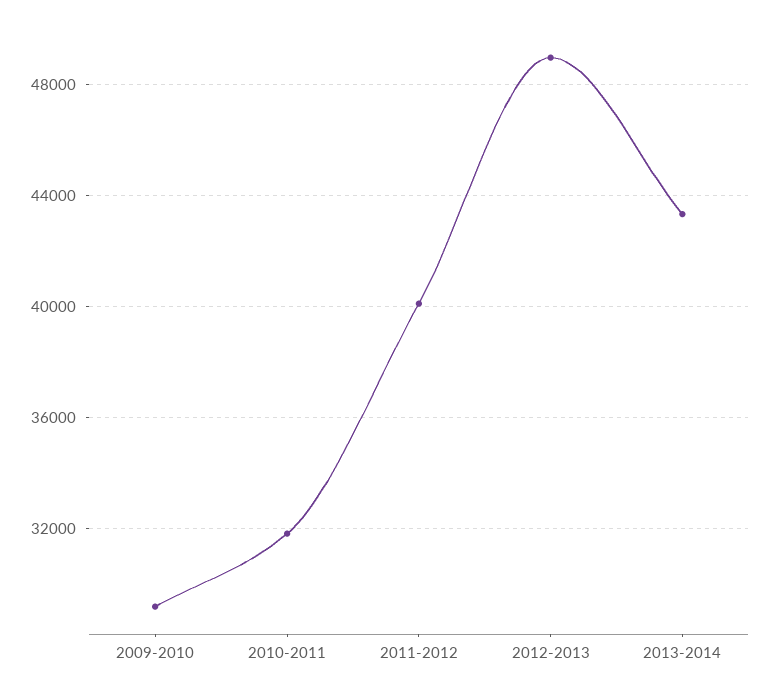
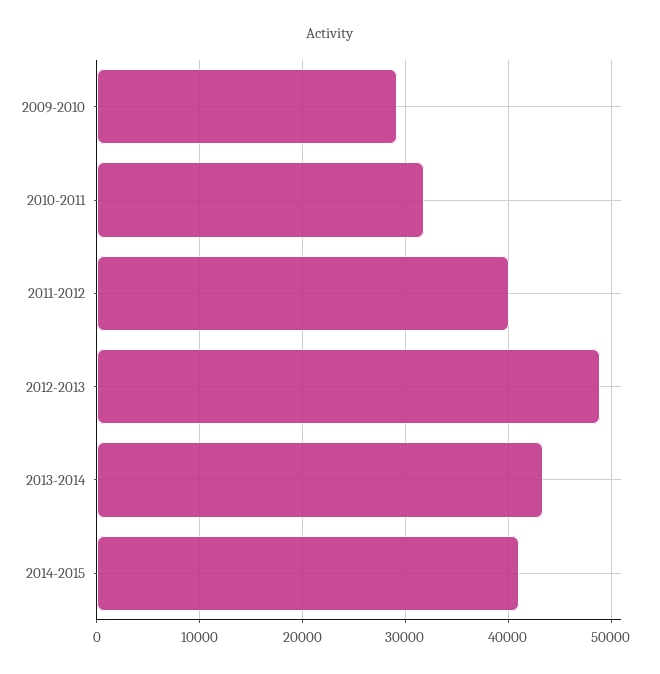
2014-2015: none -> 41000

